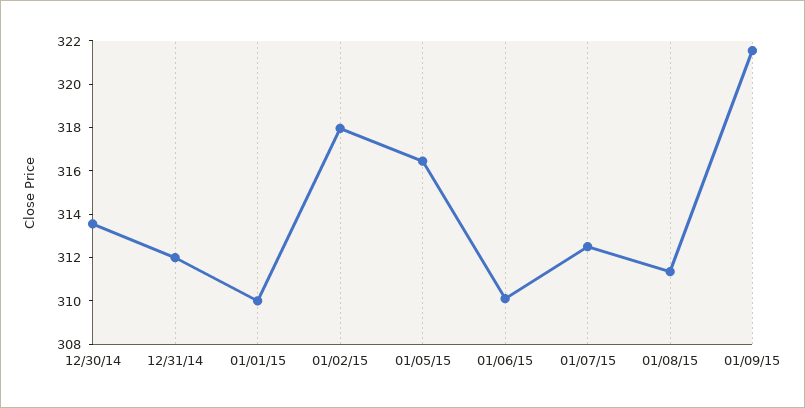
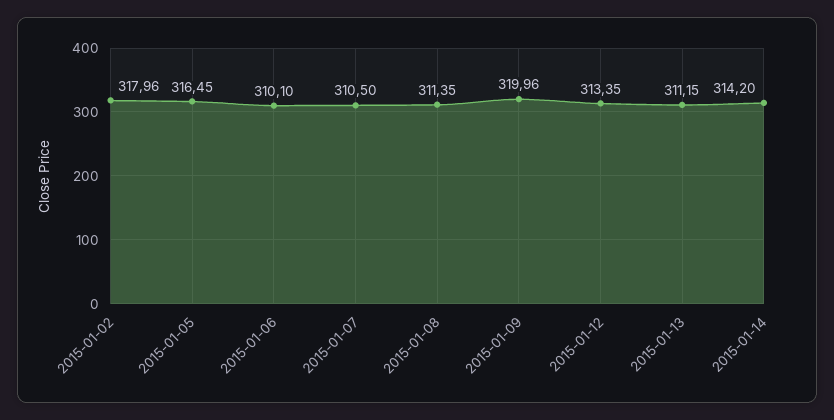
12/30/14: 313.5 -> none
12/31/14: 312 -> none
01/01/15: 310 -> none
01/07/15: 312.5 -> 310.5
01/09/15: 321.5 -> 319.96
2015-01-12: none -> 313.35
2015-01-13: none -> 311.15
2015-01-14: none -> 314.2

